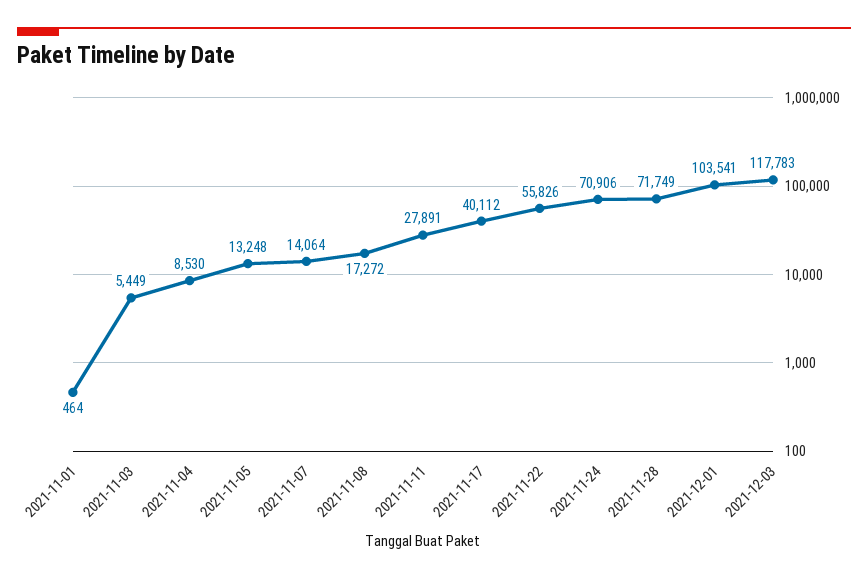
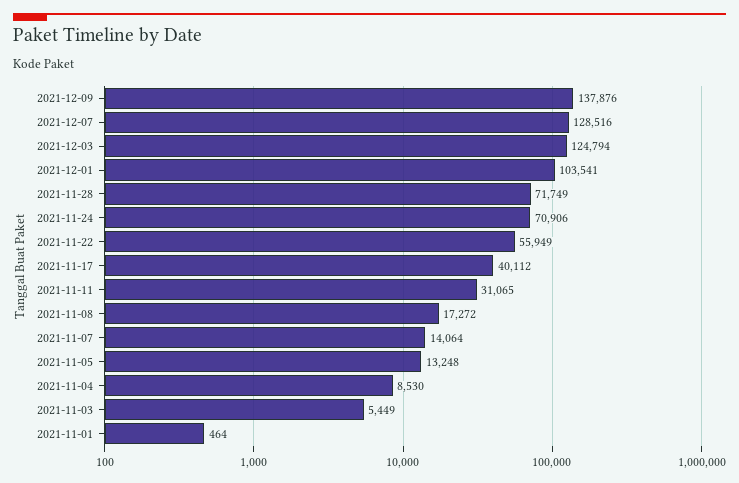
2021-11-11: 27891 -> 31065
2021-11-22: 55826 -> 55949
2021-12-03: 117783 -> 124794
2021-12-09: none -> 137876
2021-12-07: none -> 128516

